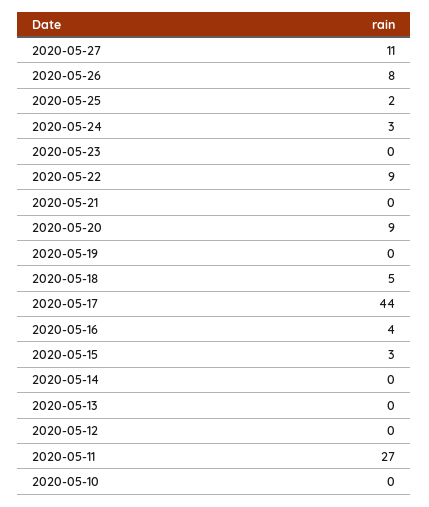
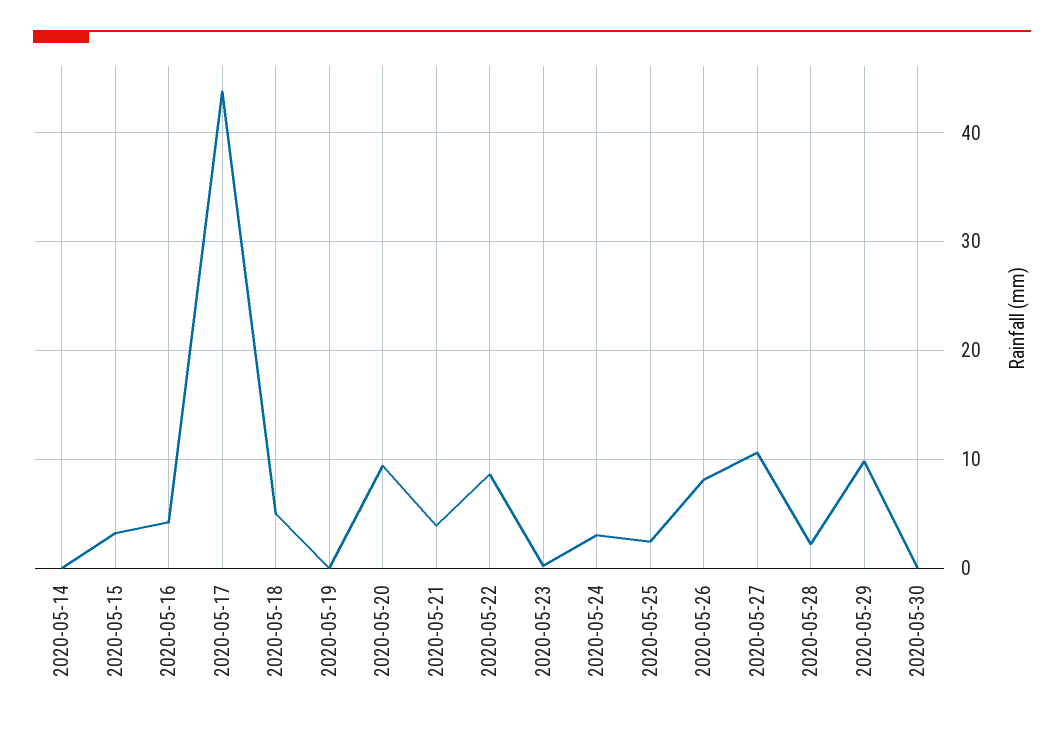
2020-05-21: 0 -> 4
2020-05-13: 0 -> none
2020-05-12: 0 -> none
2020-05-11: 27 -> none
2020-05-10: 0 -> none
2020-05-28: none -> 2
2020-05-29: none -> 10
2020-05-30: none -> 0

